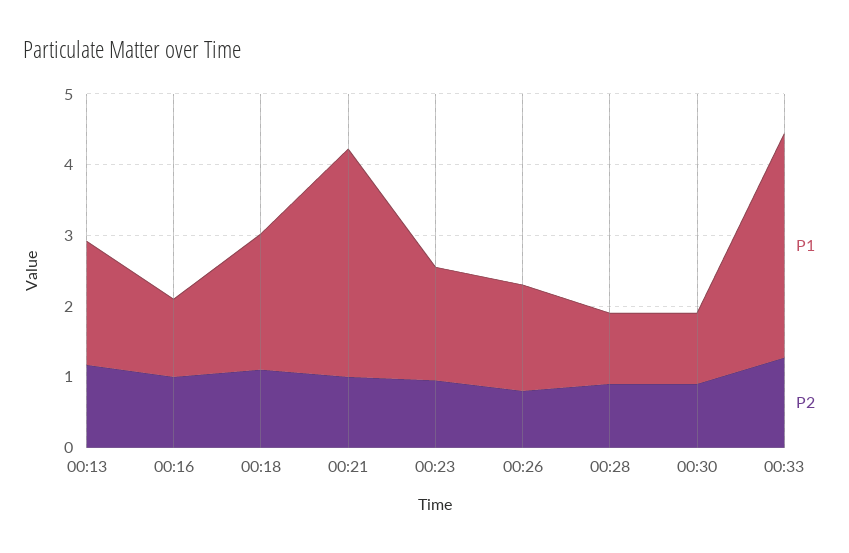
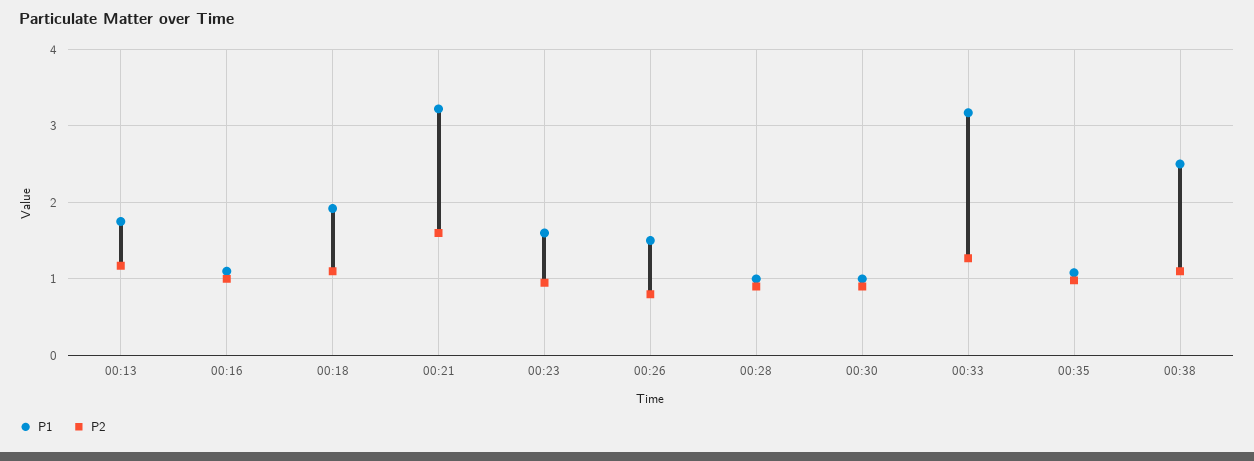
P2, 00:21: 1 -> 1.6
P1, 00:35: none -> 1.1
P2, 00:35: none -> 1
P1, 00:38: none -> 2.5
P2, 00:38: none -> 1.1

